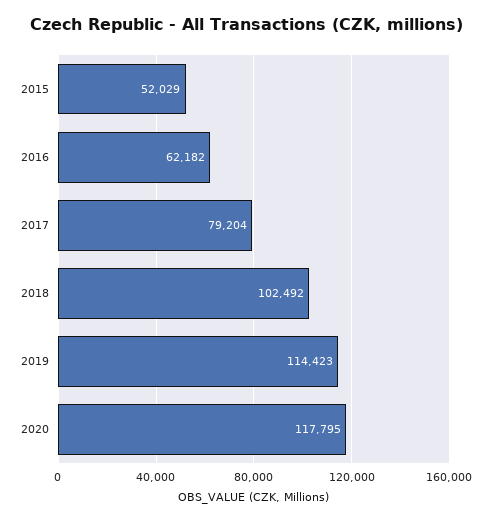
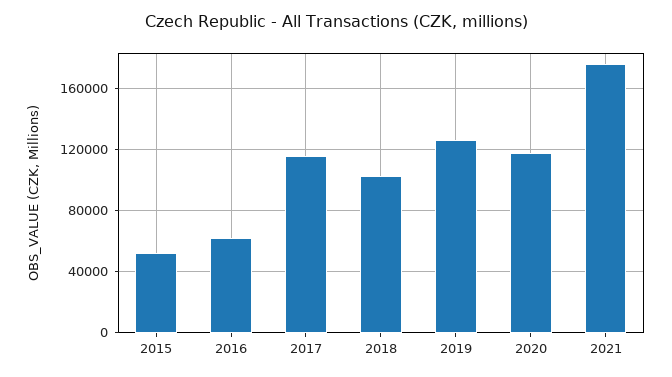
2017: 79204 -> 115000
2019: 114423 -> 125000
2021: none -> 175000

